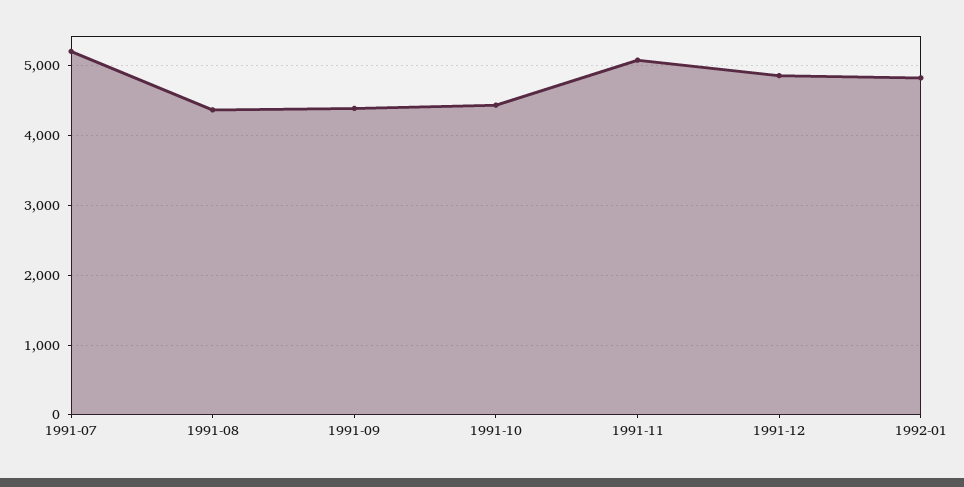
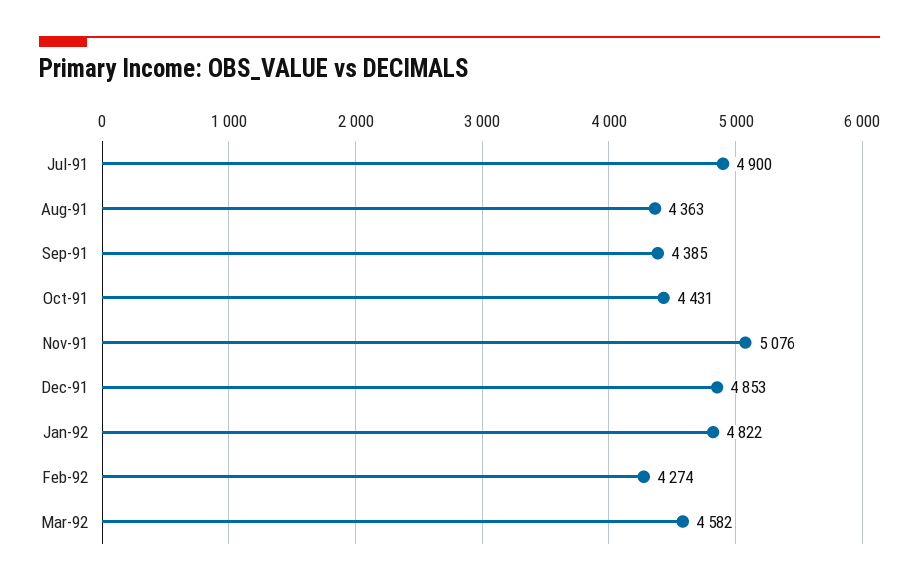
1991-07: 5200 -> 4900
Feb-92: none -> 4274
Mar-92: none -> 4582

